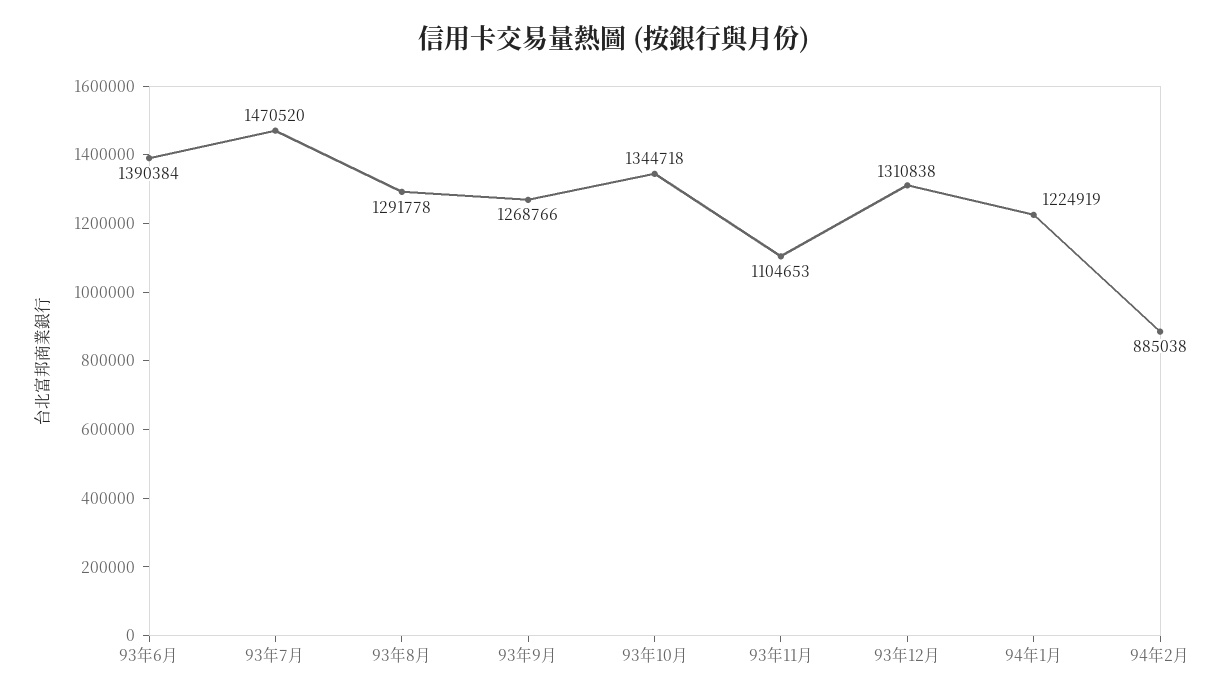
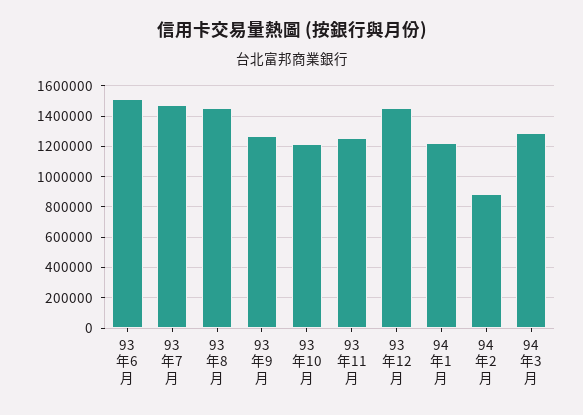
93年6月: 1390384 -> 1500000
93年8月: 1291778 -> 1450000
93年10月: 1344718 -> 1200000
93年11月: 1104653 -> 1250000
93年12月: 1310838 -> 1450000
94年3月: none -> 1300000

